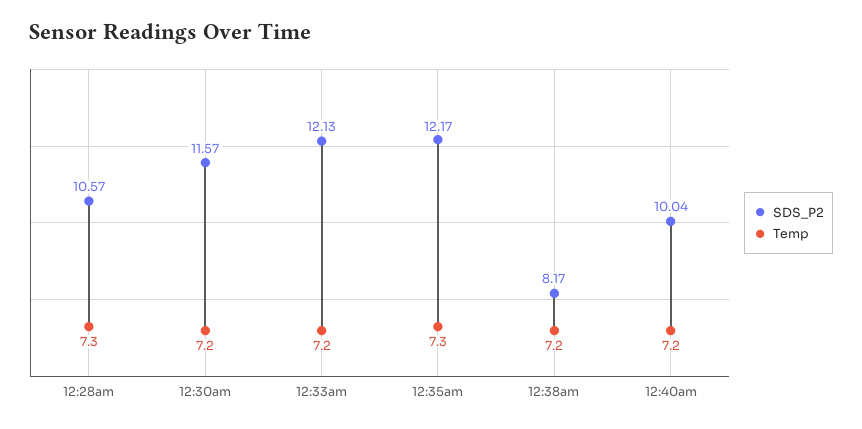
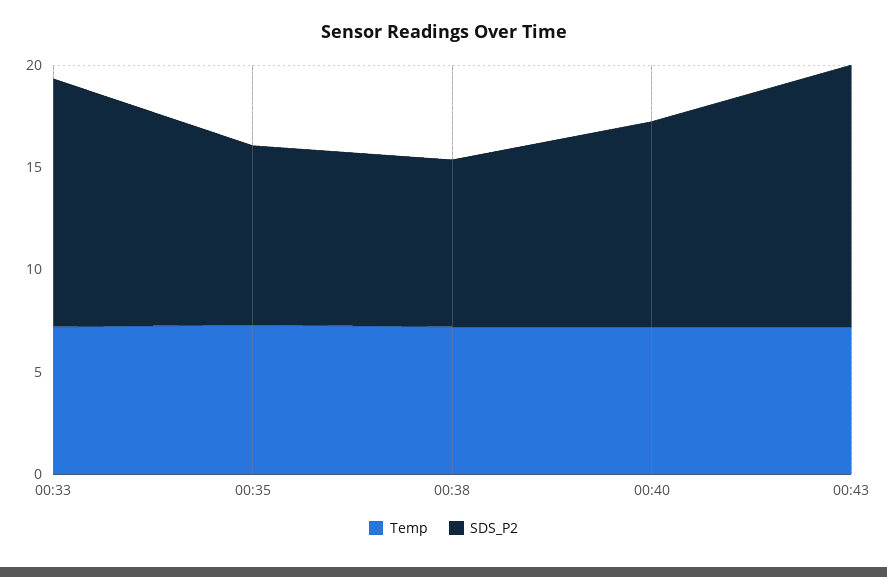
SDS_P2, 12:28am: 10.57 -> none
Temp, 12:28am: 7.3 -> none
SDS_P2, 12:30am: 11.57 -> none
Temp, 12:30am: 7.2 -> none
SDS_P2, 12:35am: 12.17 -> 9
Temp, 00:43: none -> 7
SDS_P2, 00:43: none -> 13

